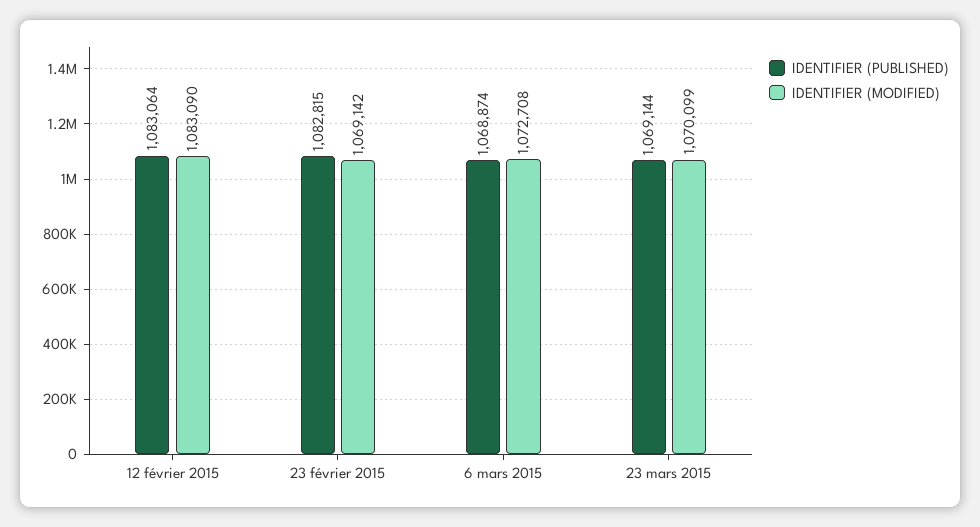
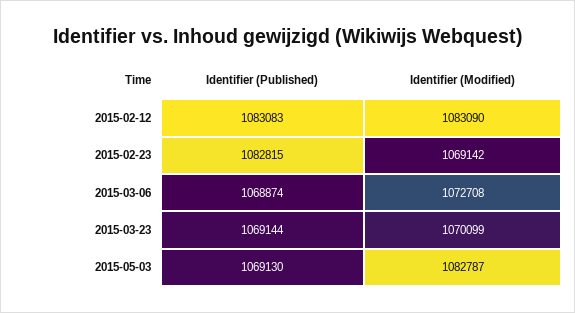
IDENTIFIER (PUBLISHED), 12 février 2015: 1083064 -> 1083083
IDENTIFIER (PUBLISHED), 2015-05-03: none -> 1069130
IDENTIFIER (MODIFIED), 2015-05-03: none -> 1082787

